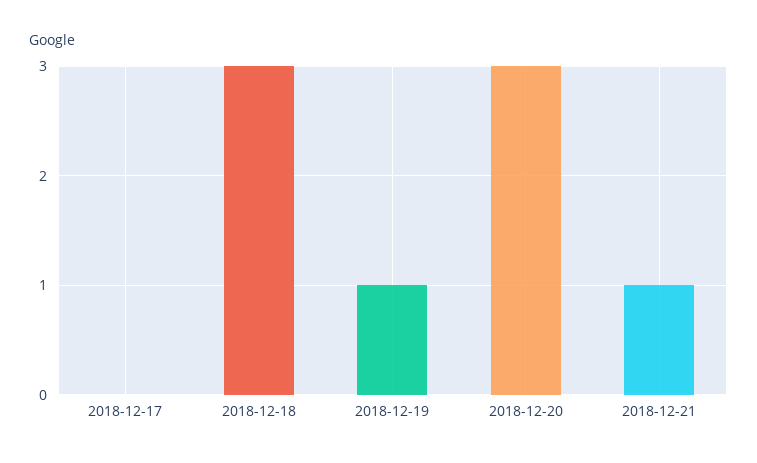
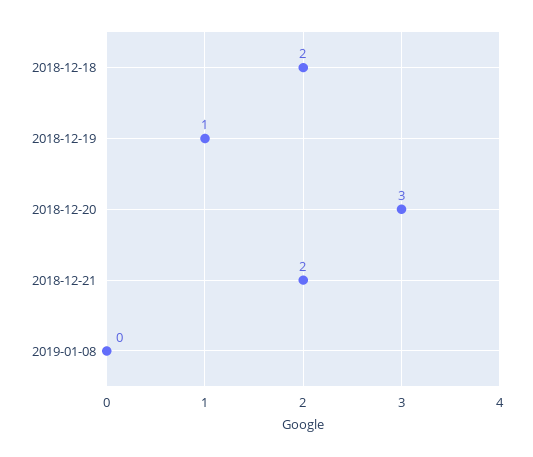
2018-12-17: 0 -> none
2018-12-18: 3 -> 2
2018-12-21: 1 -> 2
2019-01-08: none -> 0

